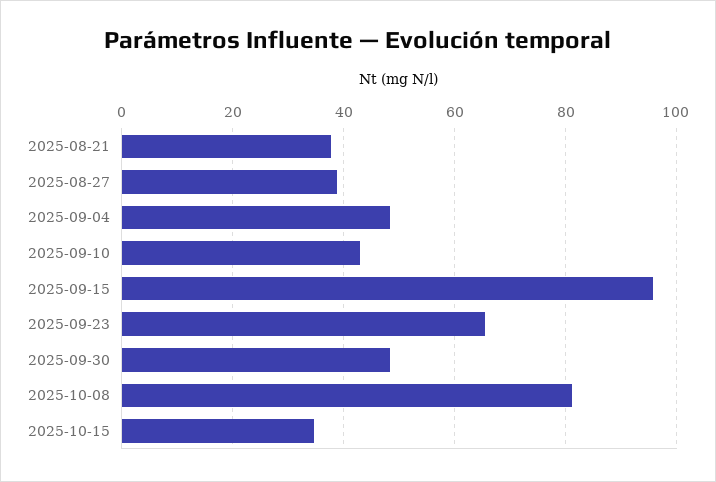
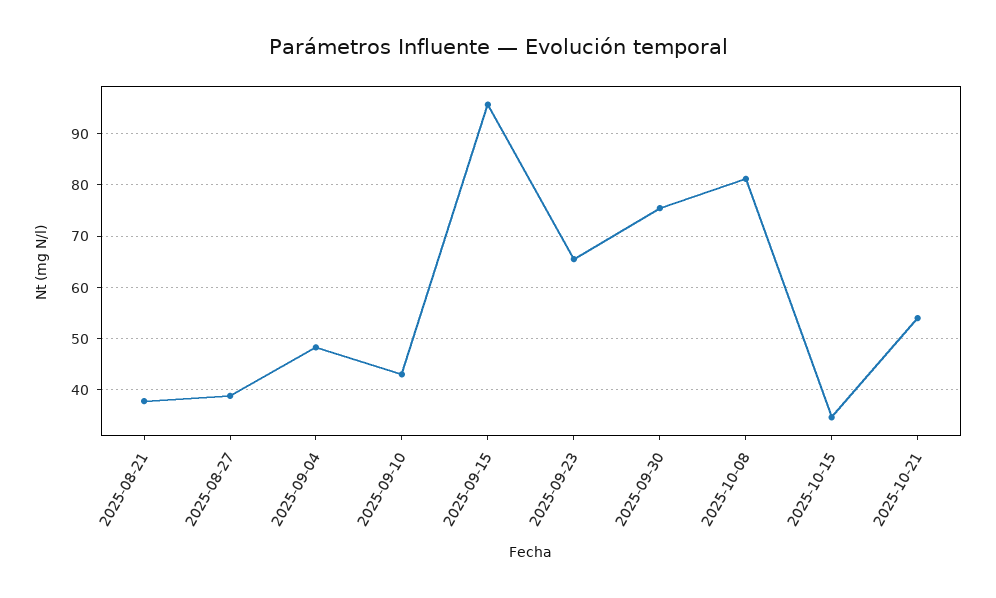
2025-09-30: 48 -> 76
2025-10-21: none -> 54

